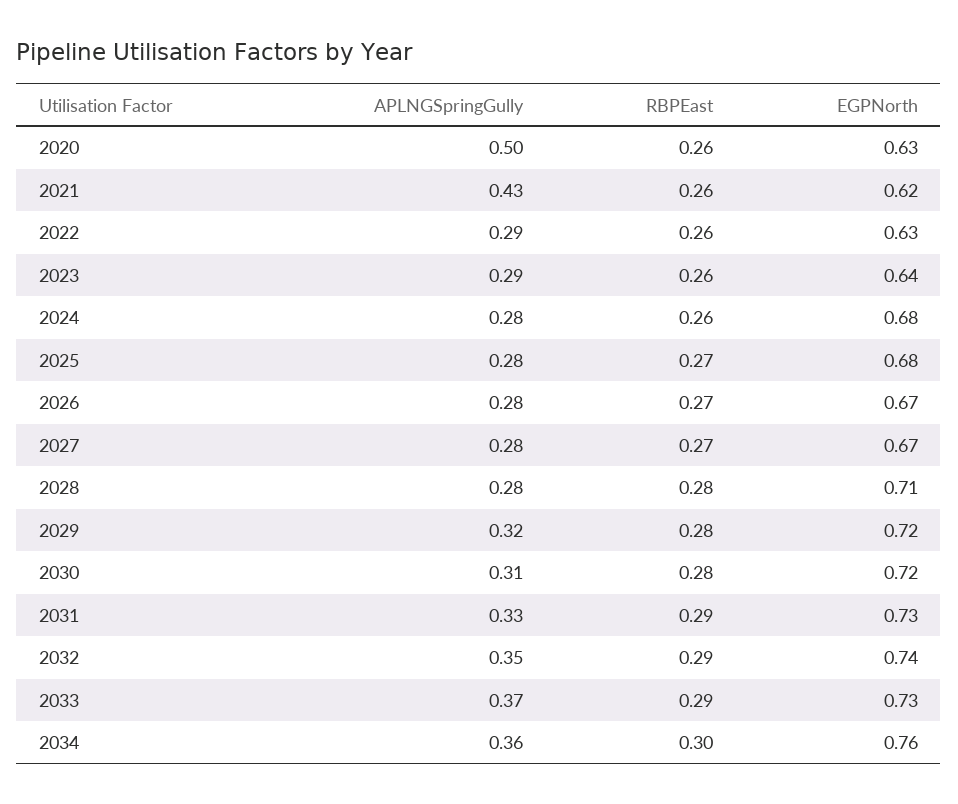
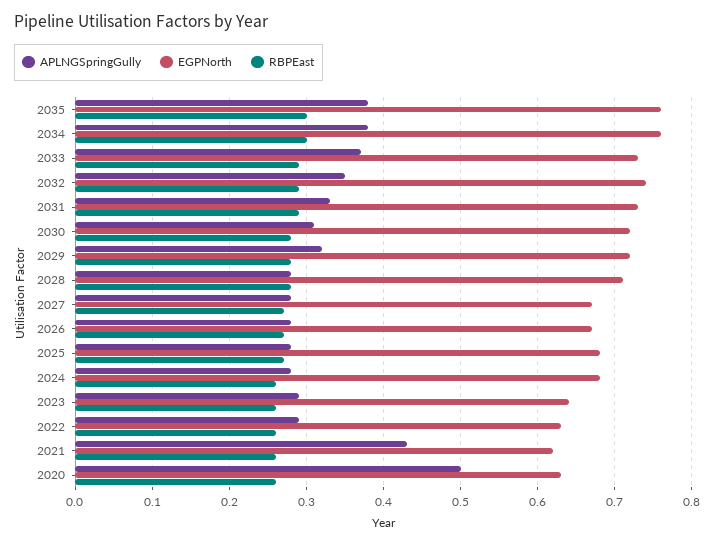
APLNGSpringGully, 2034: 0.36 -> 0.38
APLNGSpringGully, 2035: none -> 0.38
EGPNorth, 2035: none -> 0.76
RBPEast, 2035: none -> 0.3

